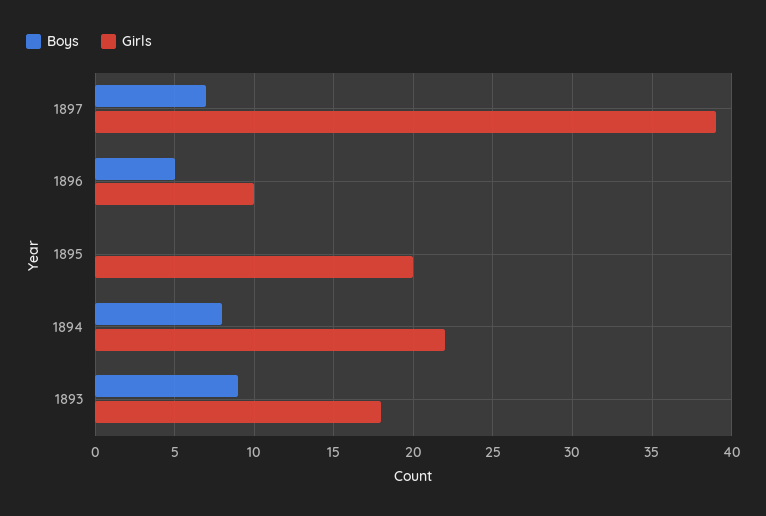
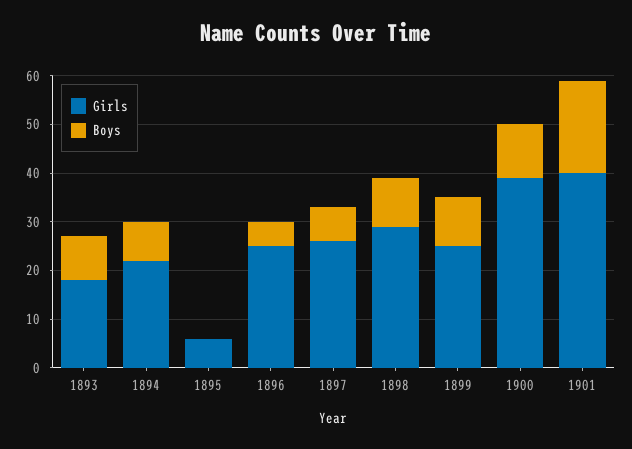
Girls, 1897: 39 -> 25
Girls, 1896: 10 -> 25
Girls, 1895: 20 -> 5
Girls, 1898: none -> 30
Boys, 1898: none -> 10
Girls, 1899: none -> 25
Boys, 1899: none -> 10
Girls, 1900: none -> 40
Boys, 1900: none -> 10
Girls, 1901: none -> 40
Boys, 1901: none -> 20

